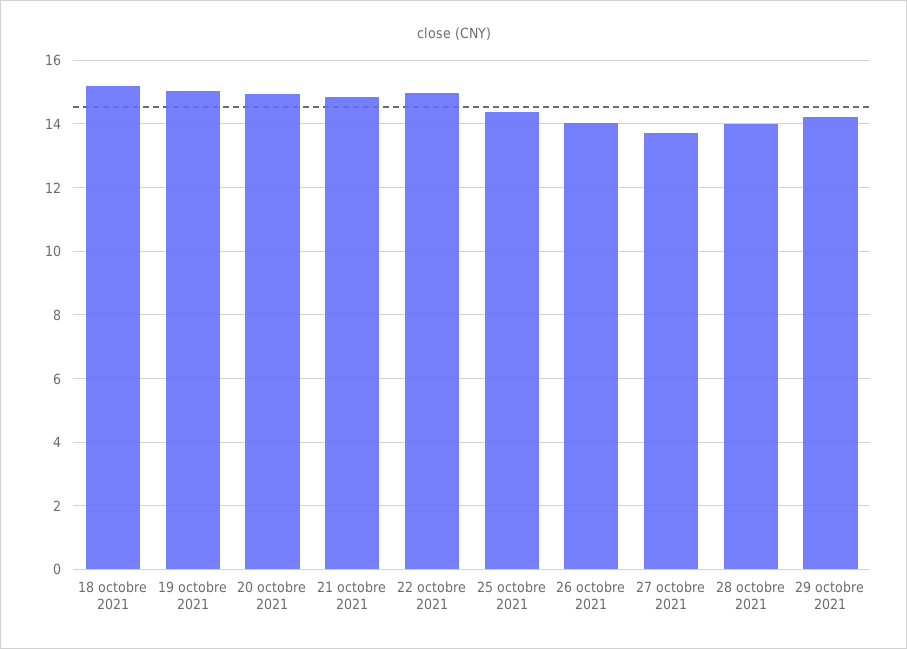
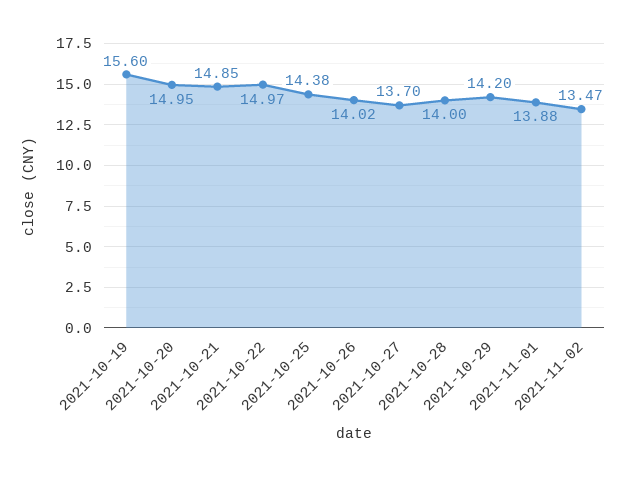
18 octobre 2021: 15.2 -> none
19 octobre 2021: 15 -> 15.6
2021-11-01: none -> 13.88
2021-11-02: none -> 13.47

